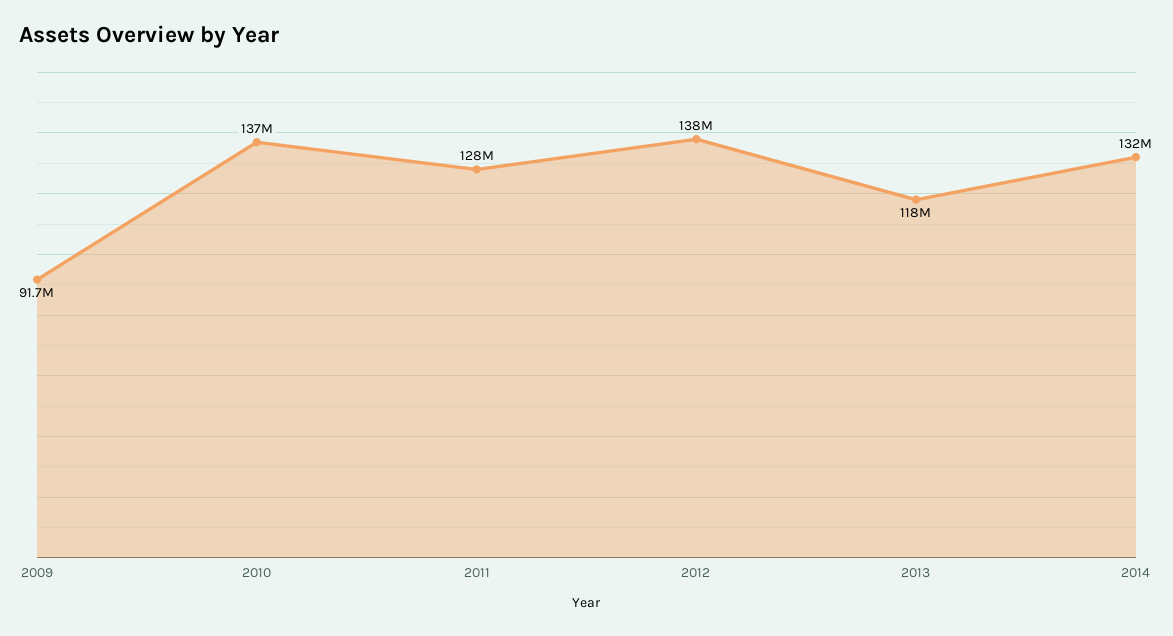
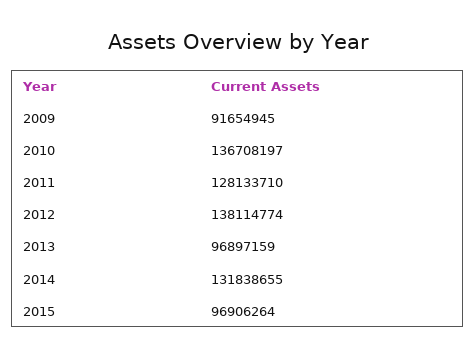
2013: 118000000 -> 96897159
2015: none -> 96906264

